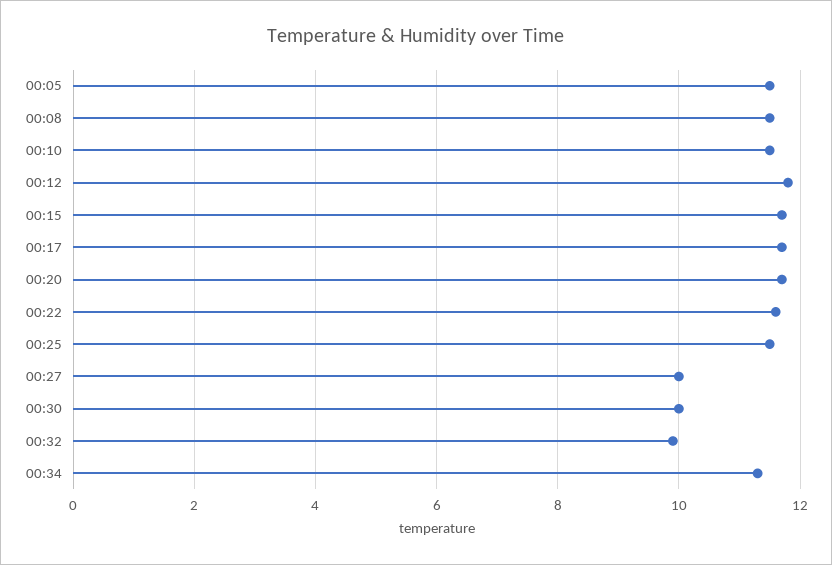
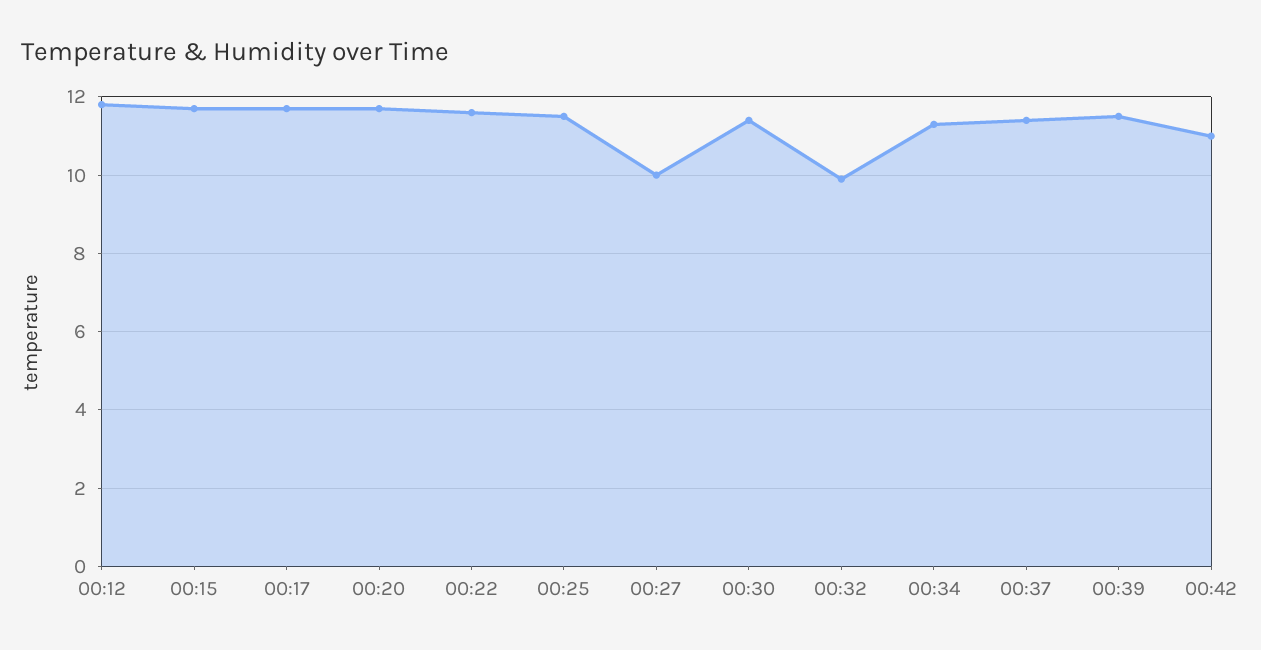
00:05: 11.5 -> none
00:08: 11.5 -> none
00:10: 11.5 -> none
00:30: 10 -> 11.5
00:37: none -> 11.5
00:39: none -> 11.5
00:42: none -> 11

